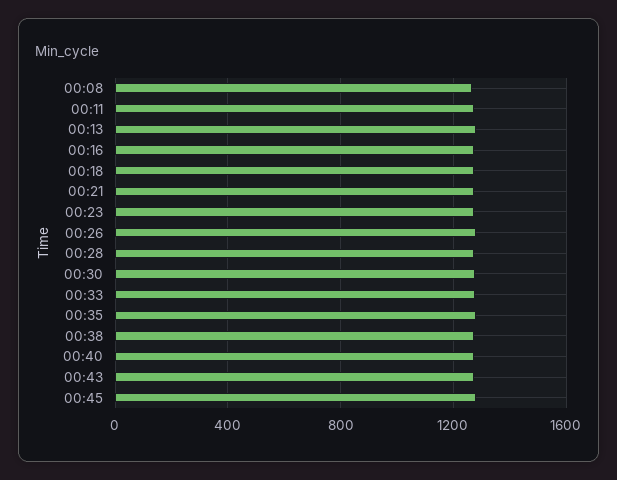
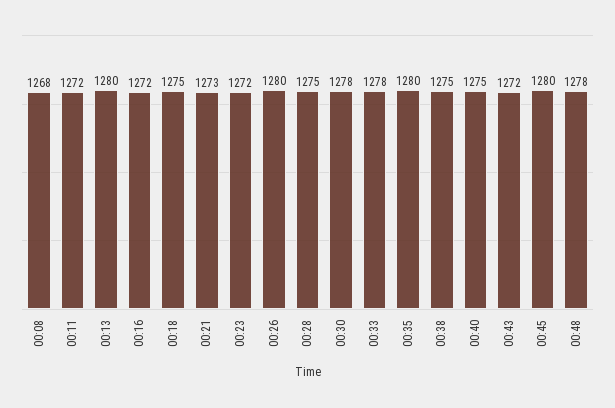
00:48: none -> 1278

